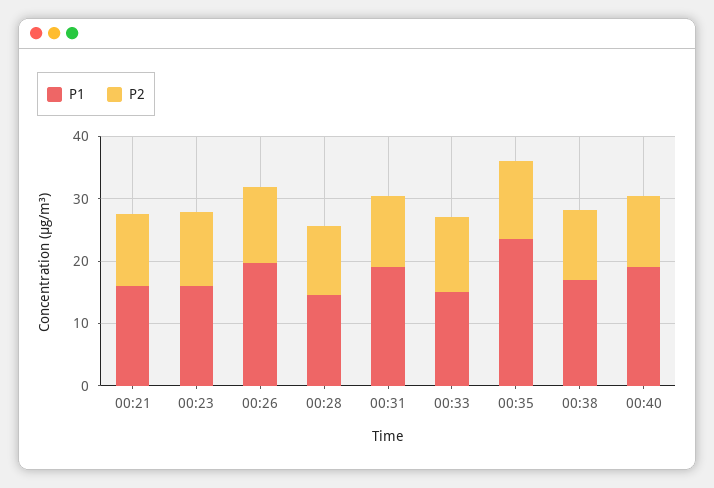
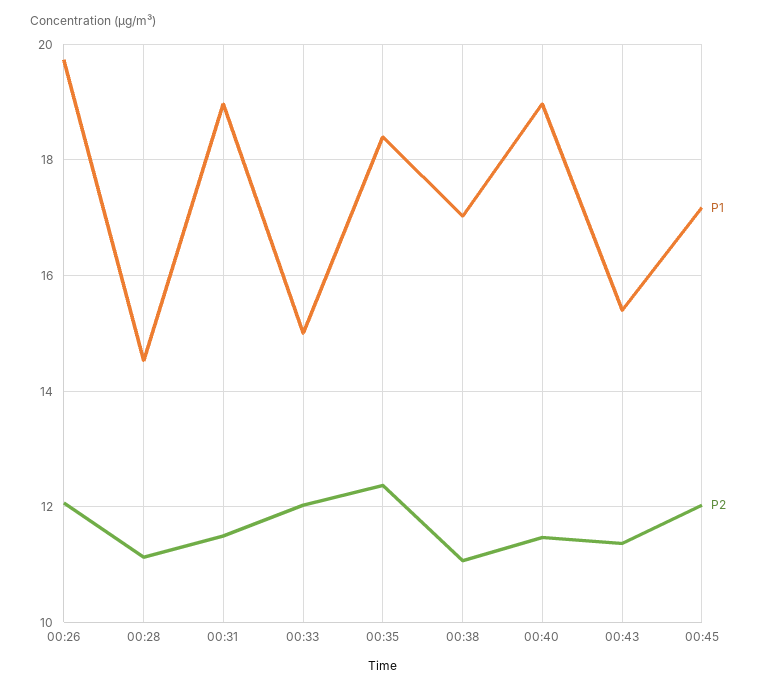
P1, 00:21: 16 -> none
P2, 00:21: 12 -> none
P1, 00:23: 16 -> none
P2, 00:23: 12 -> none
P1, 00:35: 24 -> 18.4
P1, 00:43: none -> 15.4
P2, 00:43: none -> 11.4
P1, 00:45: none -> 17.2
P2, 00:45: none -> 12

